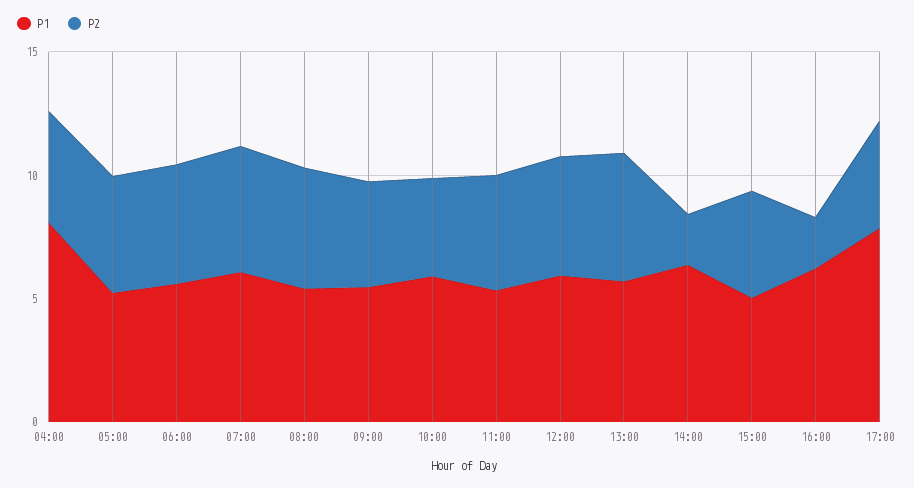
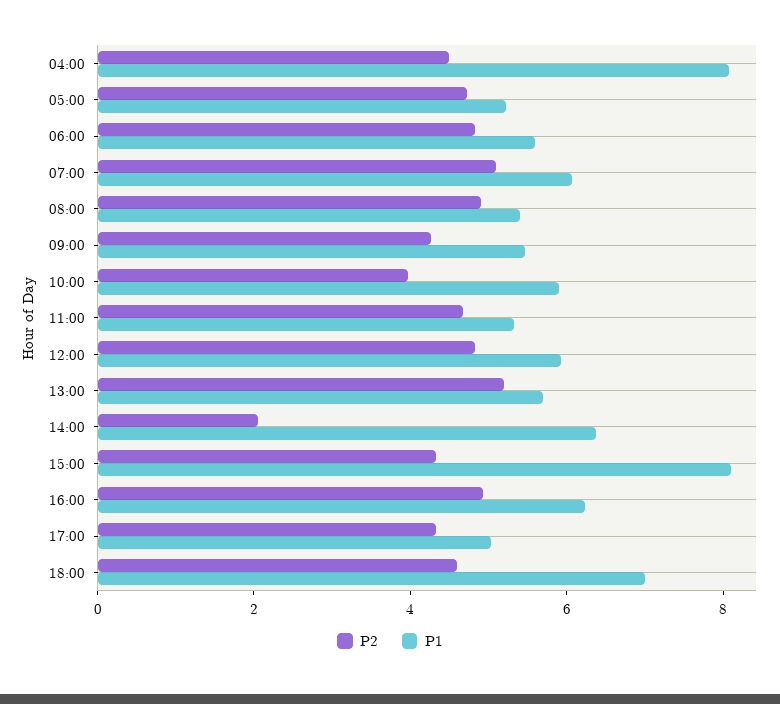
P1, 15:00: 5 -> 8
P2, 16:00: 2 -> 5
P1, 17:00: 8 -> 5
P2, 18:00: none -> 4.5
P1, 18:00: none -> 7

